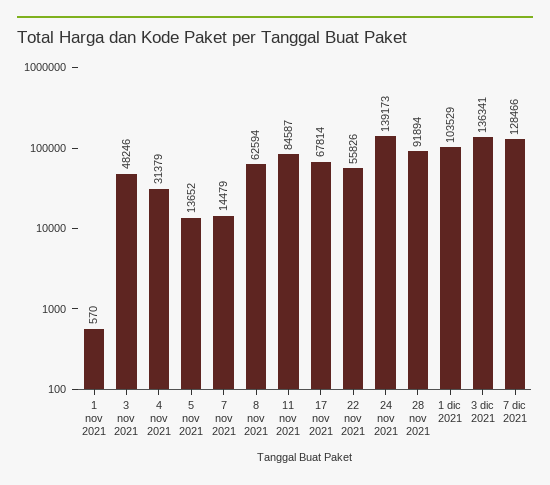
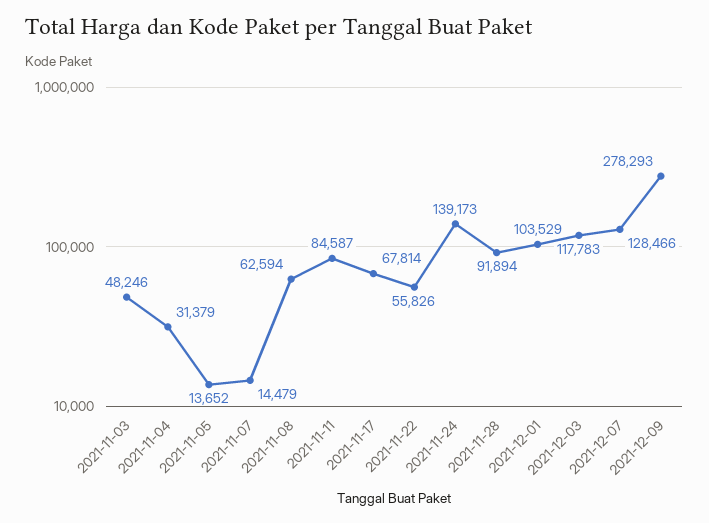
1 nov 2021: 570 -> none
3 dic 2021: 136341 -> 117783
2021-12-09: none -> 278293

